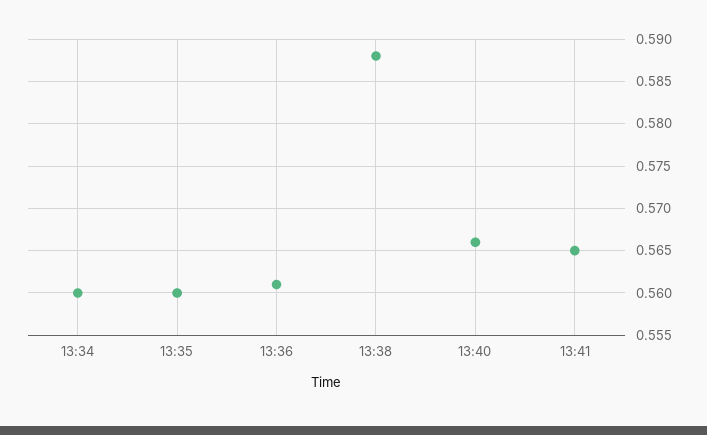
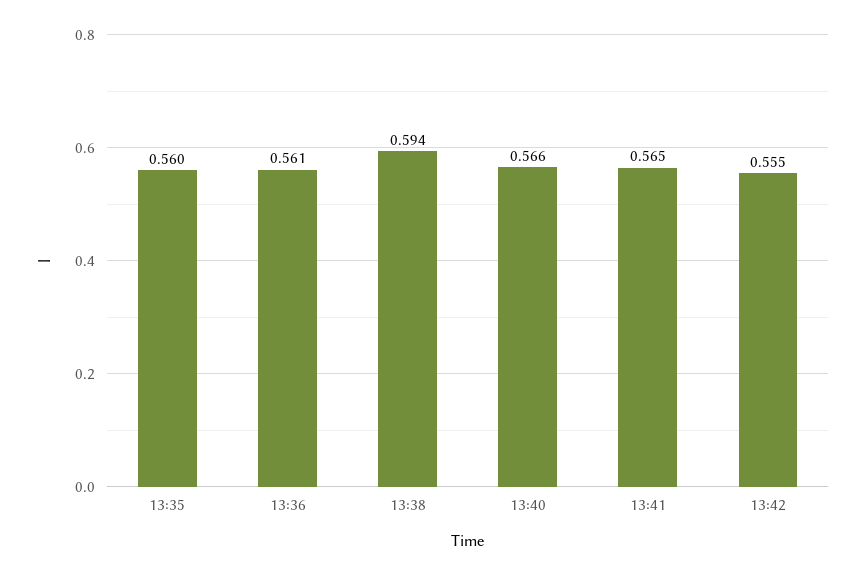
13:34: 0.56 -> none
13:38: 0.588 -> 0.594
13:42: none -> 0.555

